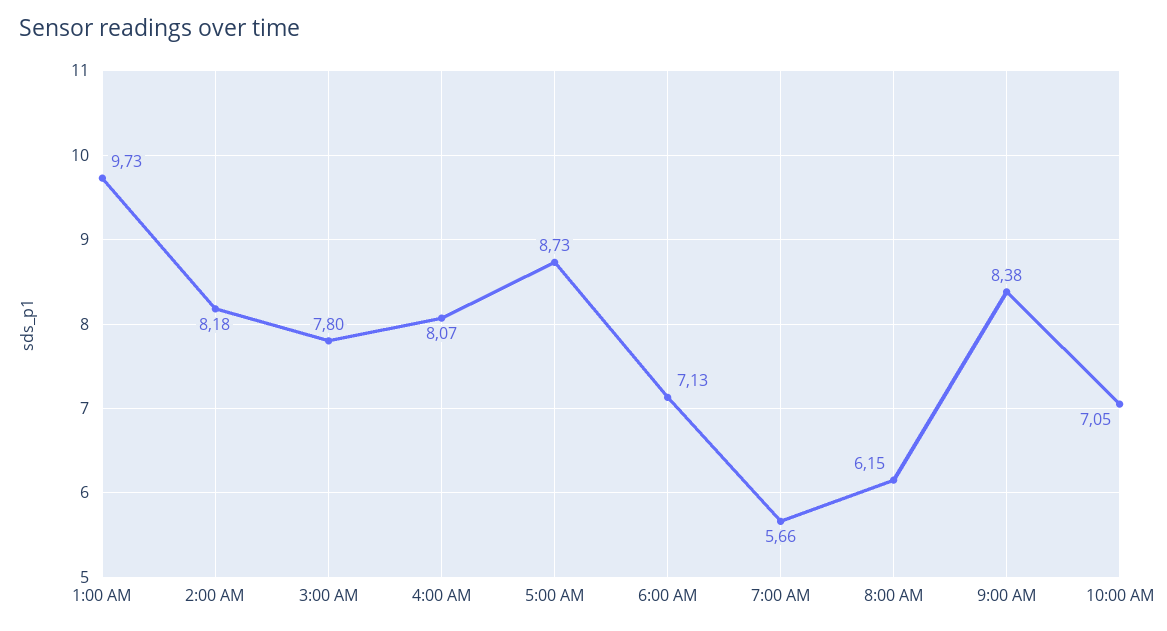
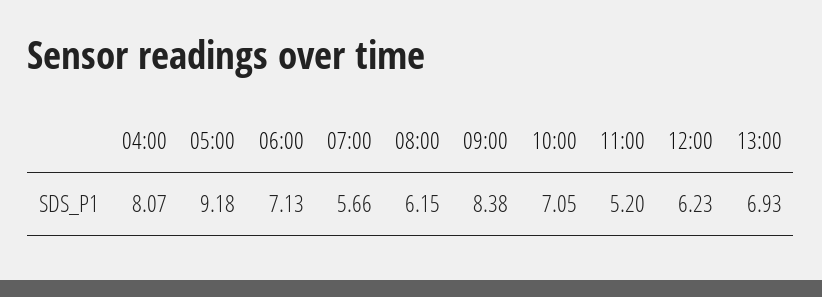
1:00 AM: 9.73 -> none
2:00 AM: 8.18 -> none
3:00 AM: 7.8 -> none
5:00 AM: 8.73 -> 9.18
11:00: none -> 5.2
12:00: none -> 6.23
13:00: none -> 6.93

